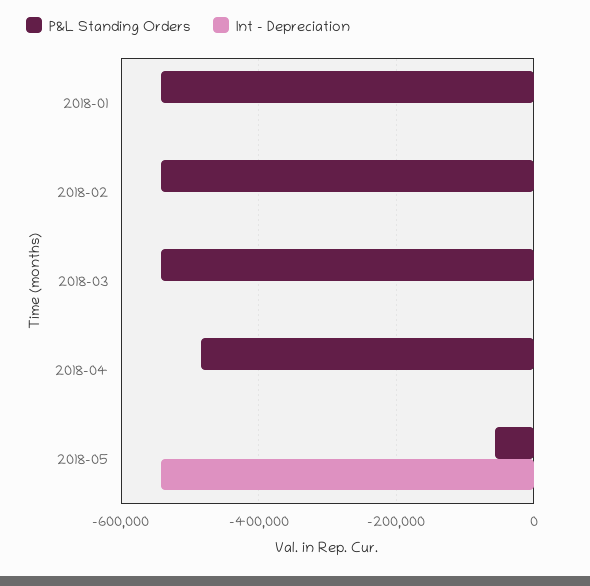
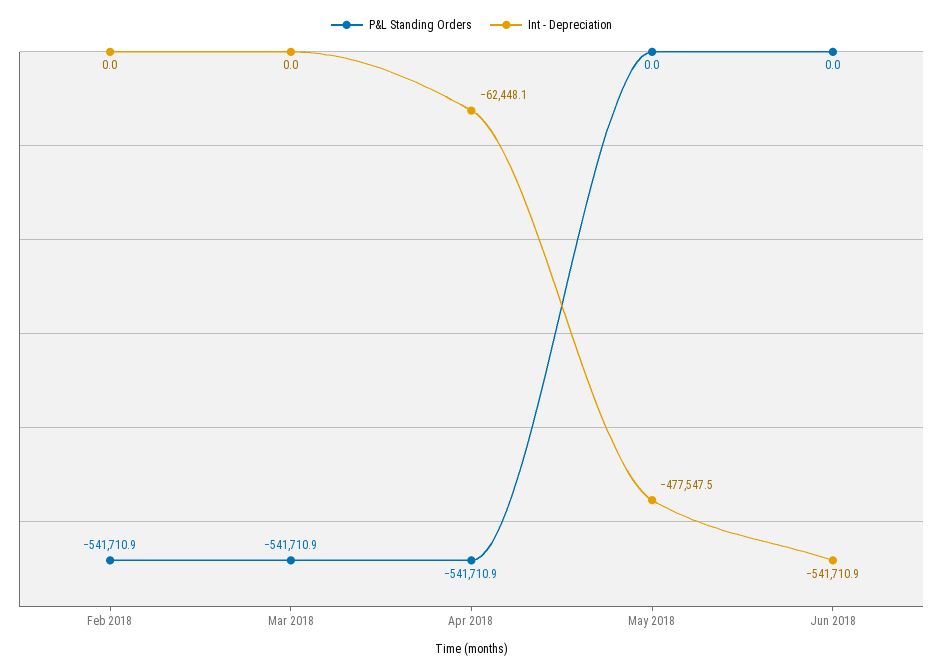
P&L Standing Orders, 2018-01: -540000 -> none
Int - Depreciation, 2018-01: 0 -> none
P&L Standing Orders, 2018-04: -480000 -> -541710.9
Int - Depreciation, 2018-04: 0 -> -62448.1
P&L Standing Orders, 2018-05: -60000 -> 0
Int - Depreciation, 2018-05: -540000 -> -477547.5
P&L Standing Orders, Jun 2018: none -> 0
Int - Depreciation, Jun 2018: none -> -541710.9

